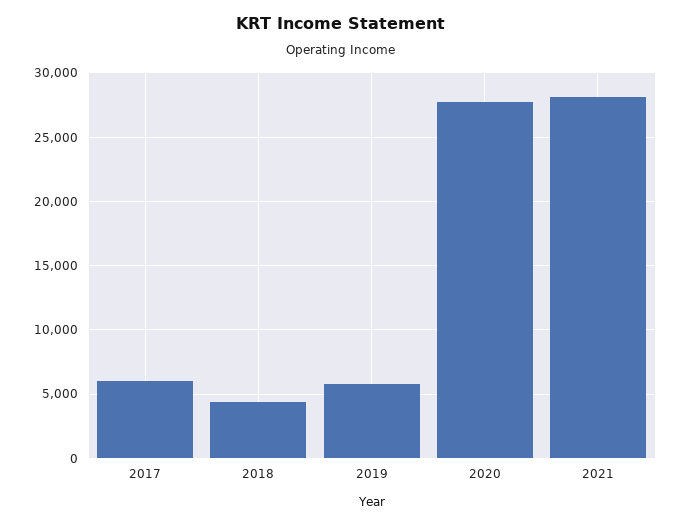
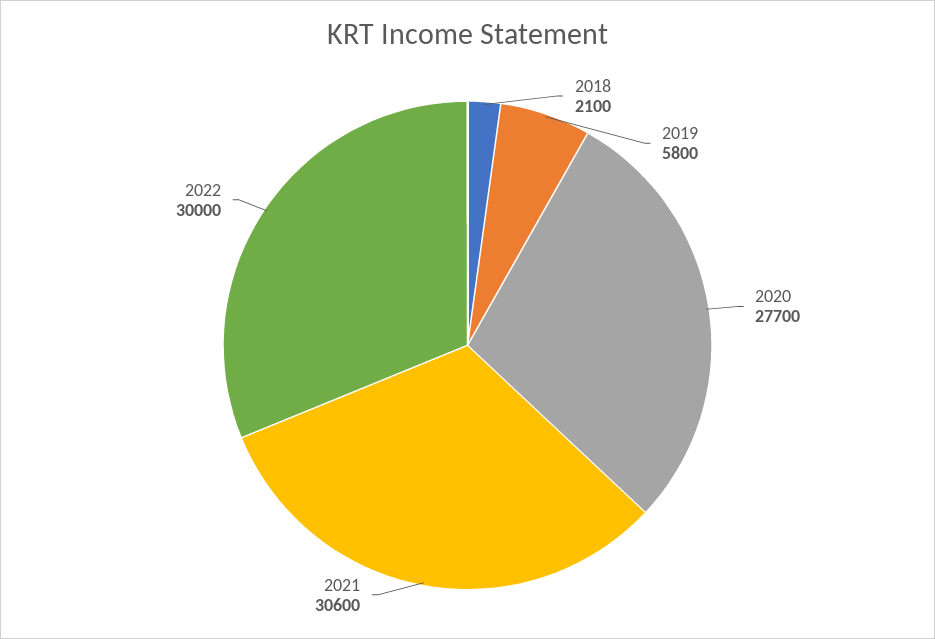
2017: 6000 -> none
2018: 4500 -> 2100
2021: 28000 -> 30600
2022: none -> 30000

